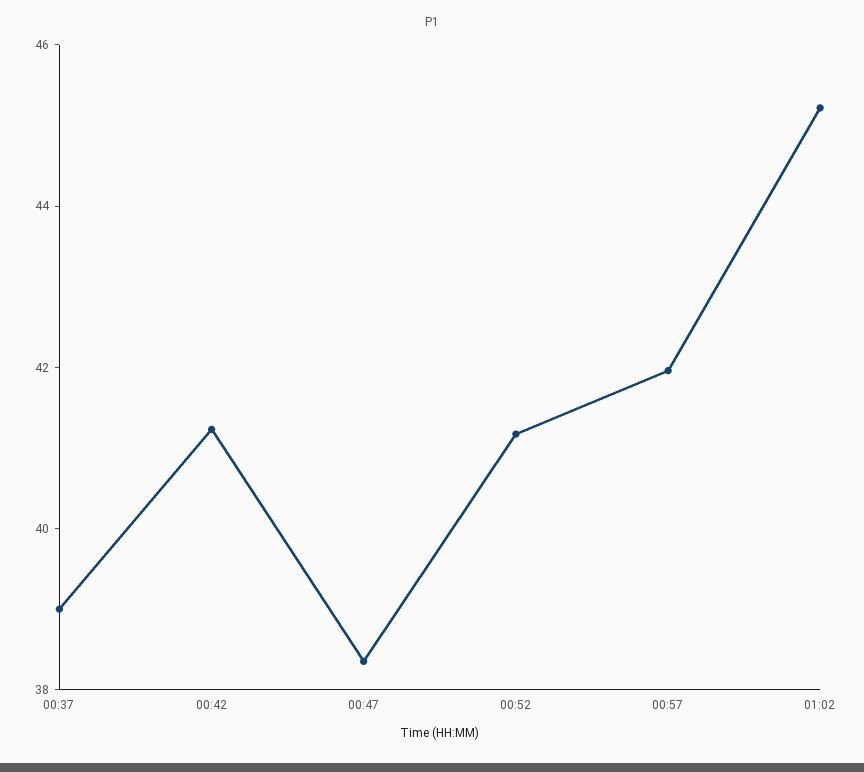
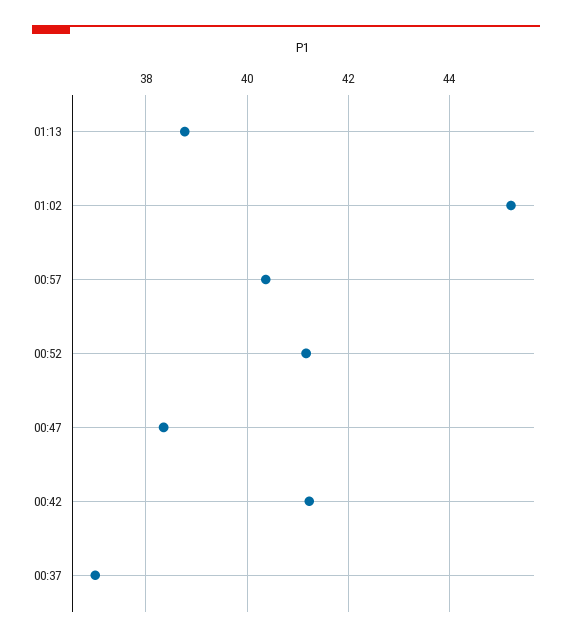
00:37: 39 -> 37
00:57: 42 -> 40.4
01:13: none -> 38.8

